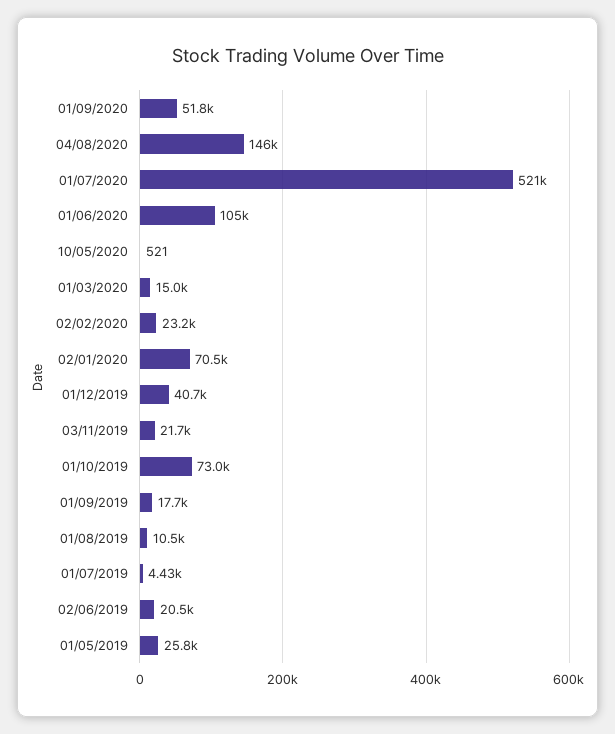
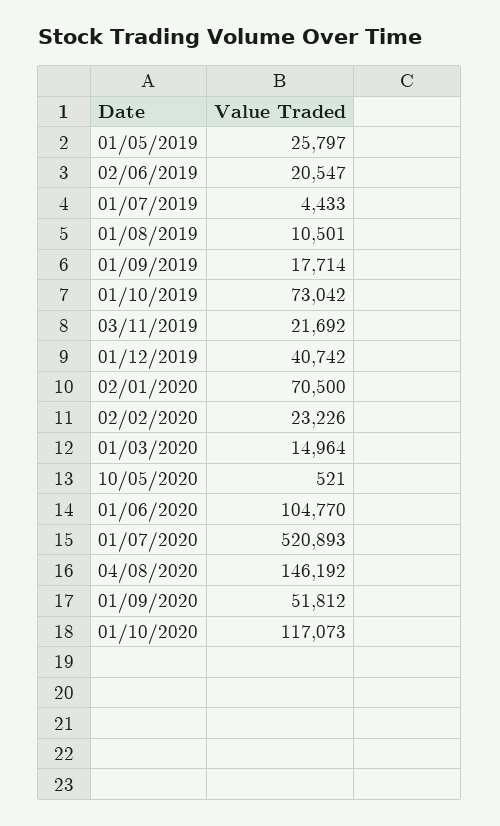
01/10/2020: none -> 117073

